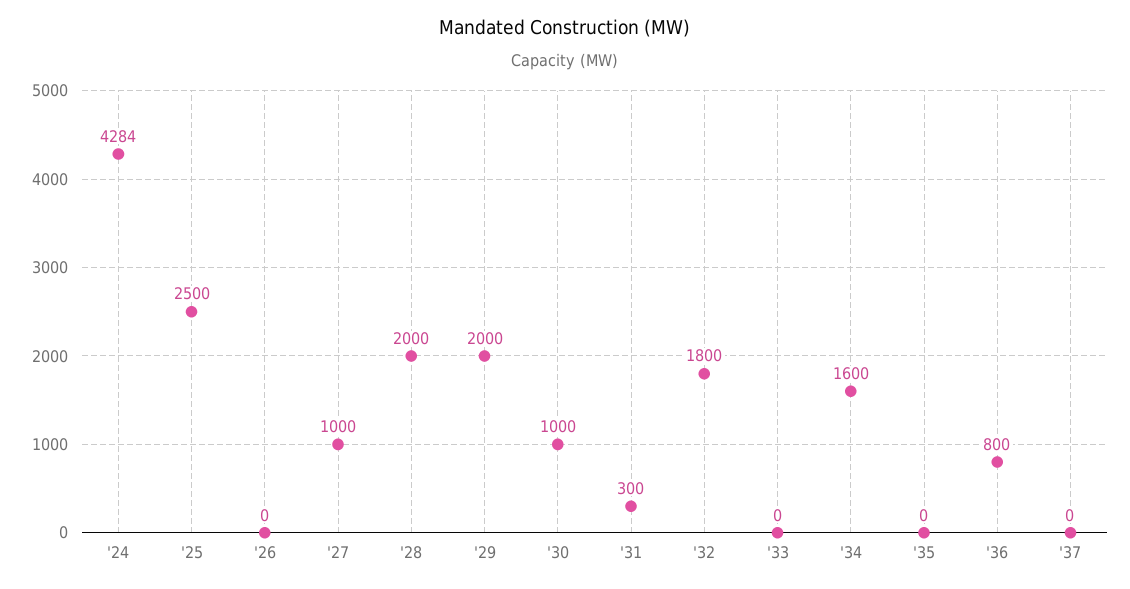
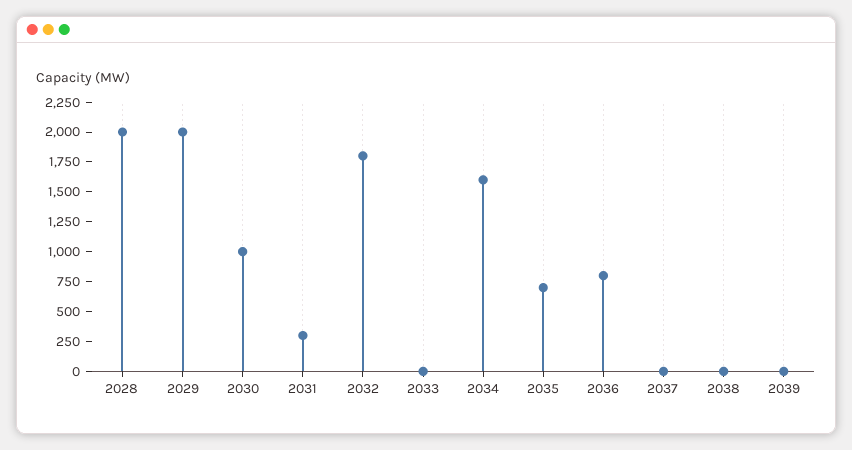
'24: 4284 -> none
'25: 2500 -> none
'26: 0 -> none
'27: 1000 -> none
'35: 0 -> 750
2038: none -> 0
2039: none -> 0

